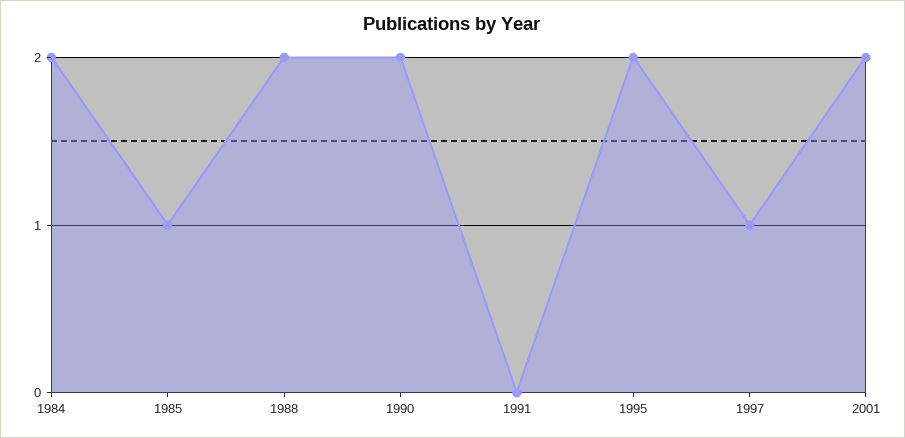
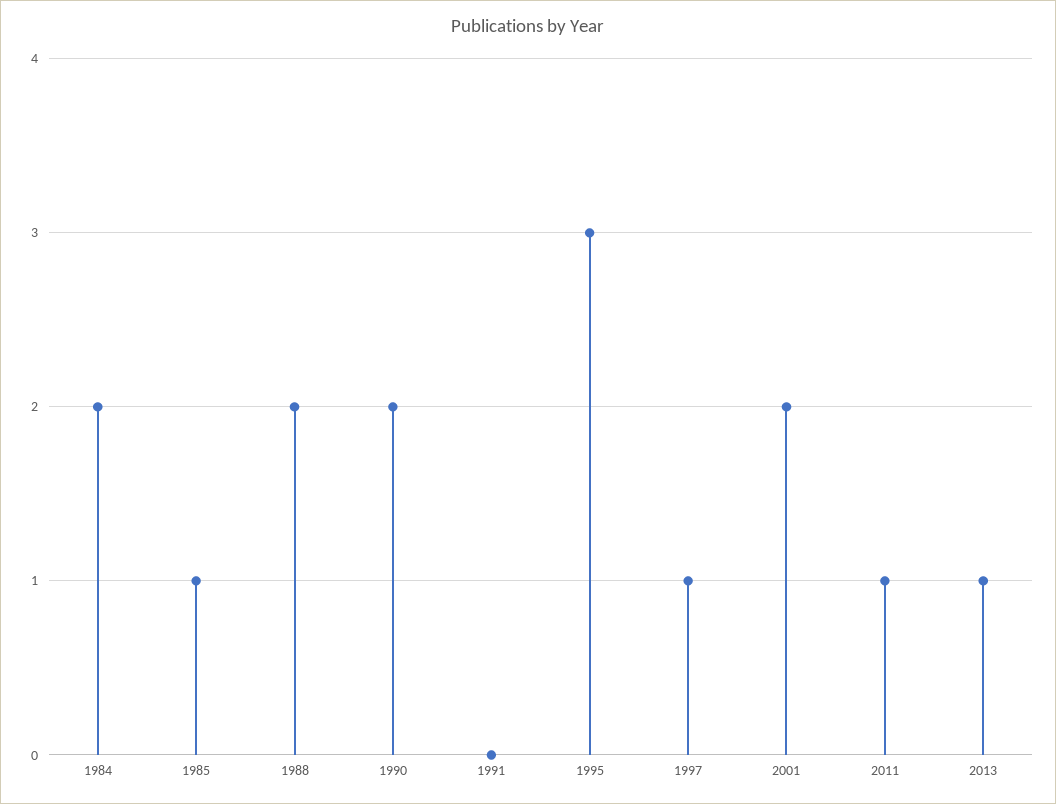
1995: 2 -> 3
2011: none -> 1
2013: none -> 1

